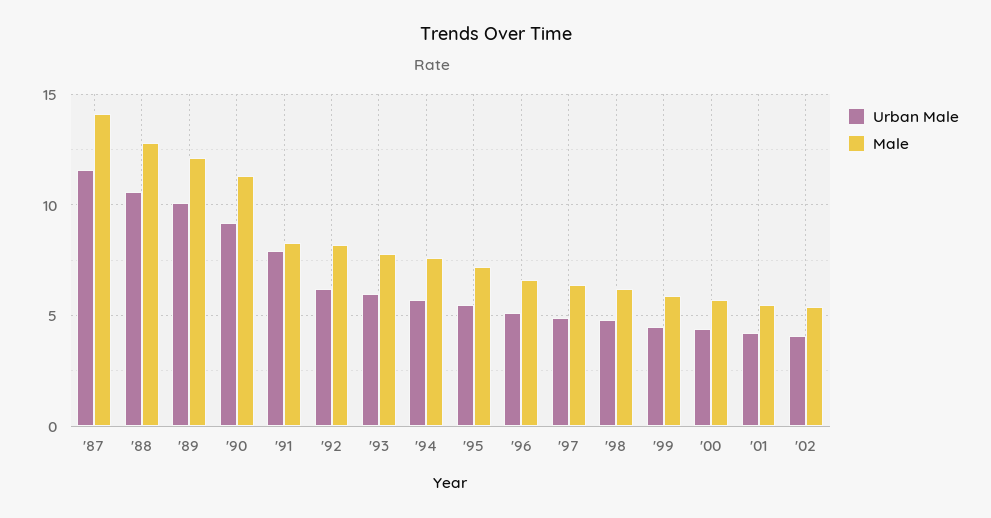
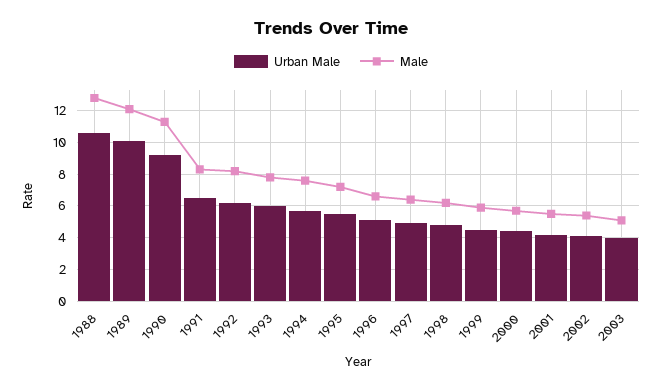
Urban Male, '87: 11.5 -> none
Male, '87: 14 -> none
Urban Male, '91: 8 -> 6.5
Urban Male, 2003: none -> 4
Male, 2003: none -> 5

